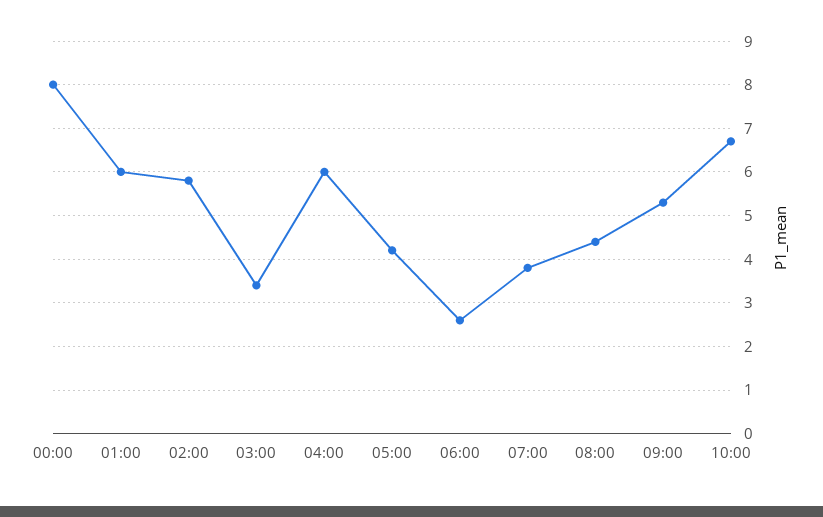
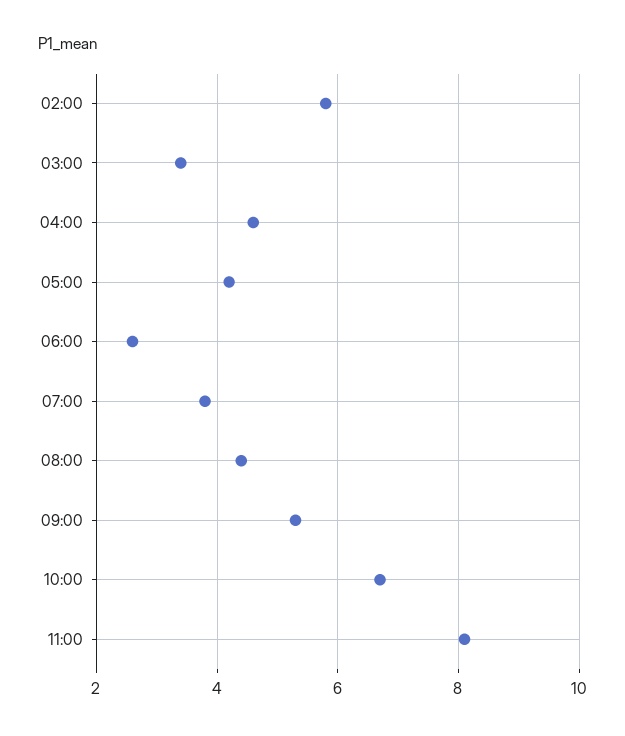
00:00: 8 -> none
01:00: 6 -> none
04:00: 6 -> 4.5
11:00: none -> 8

